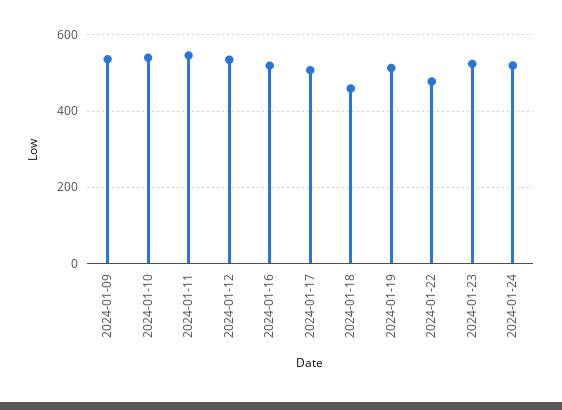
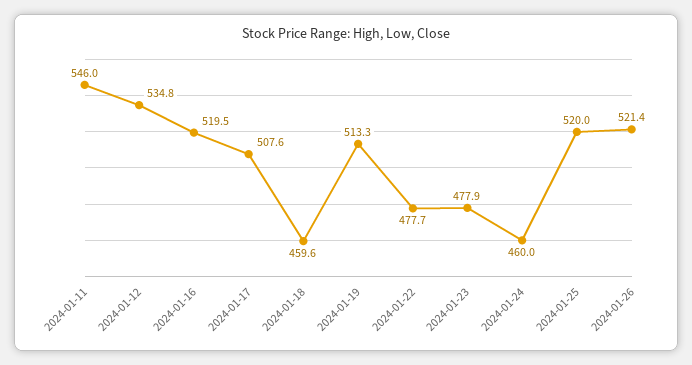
2024-01-09: 540 -> none
2024-01-10: 540 -> none
2024-01-23: 520 -> 477.9
2024-01-24: 520 -> 460
2024-01-25: none -> 520
2024-01-26: none -> 521.4

